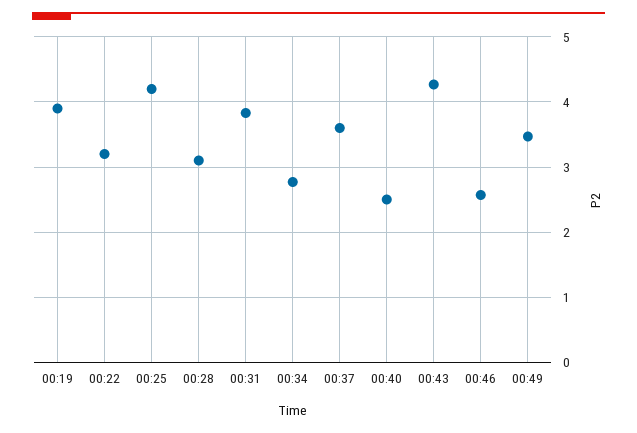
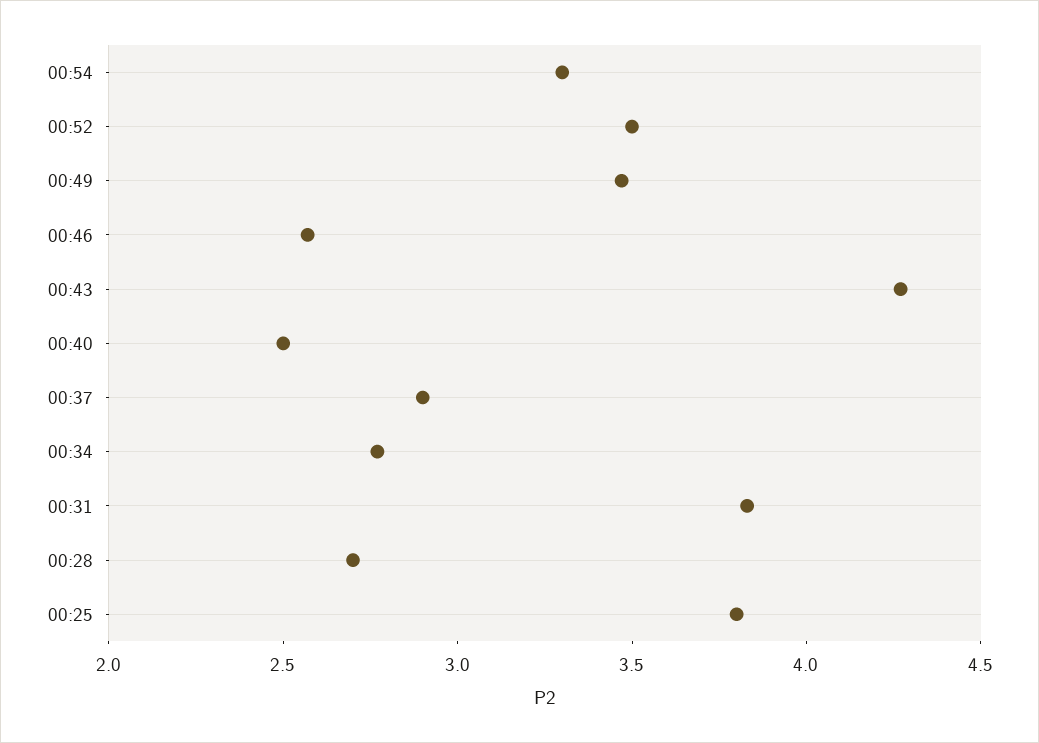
00:19: 3.9 -> none
00:22: 3.2 -> none
00:25: 4.2 -> 3.8
00:28: 3.1 -> 2.7
00:37: 3.6 -> 2.9
00:54: none -> 3.3
00:52: none -> 3.5

